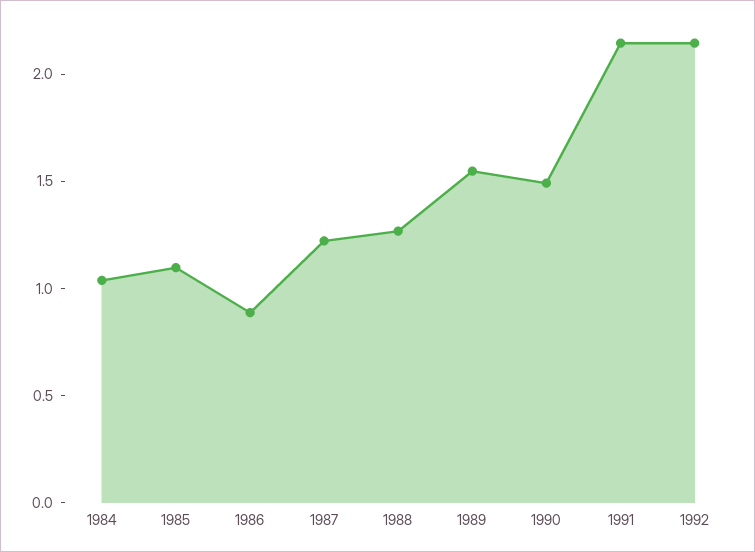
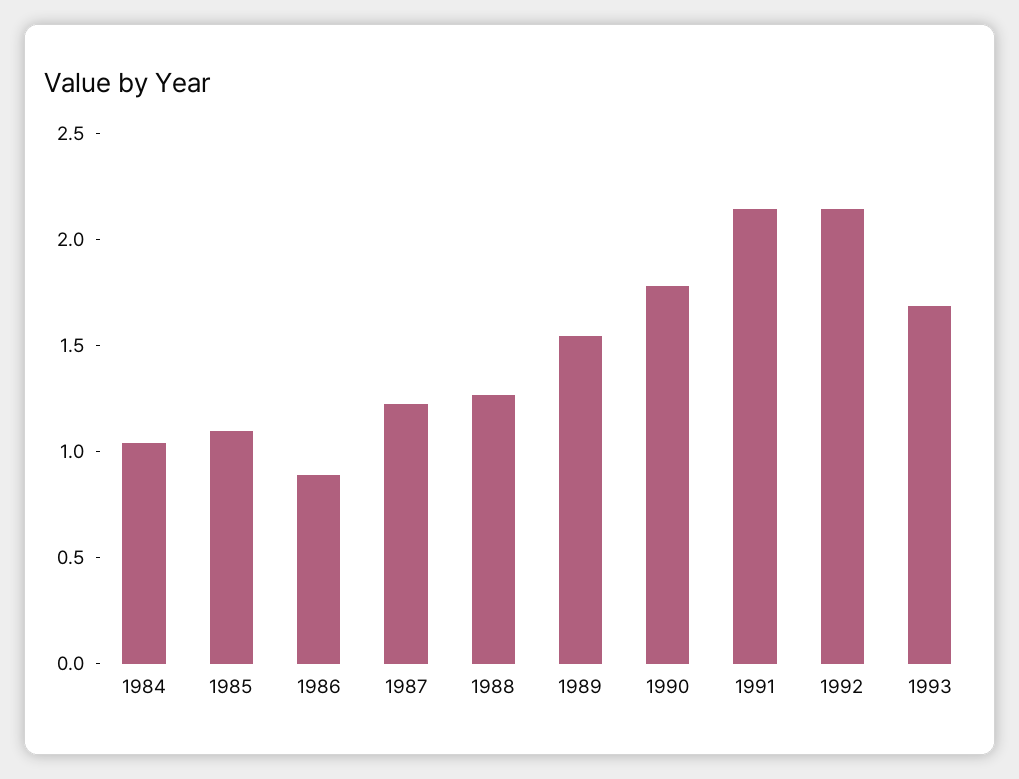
1990: 1.5 -> 1.8
1993: none -> 1.7

